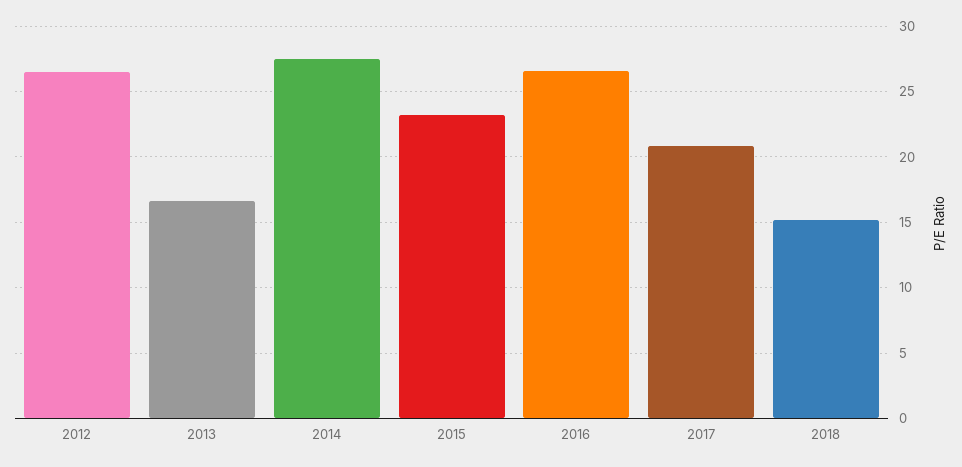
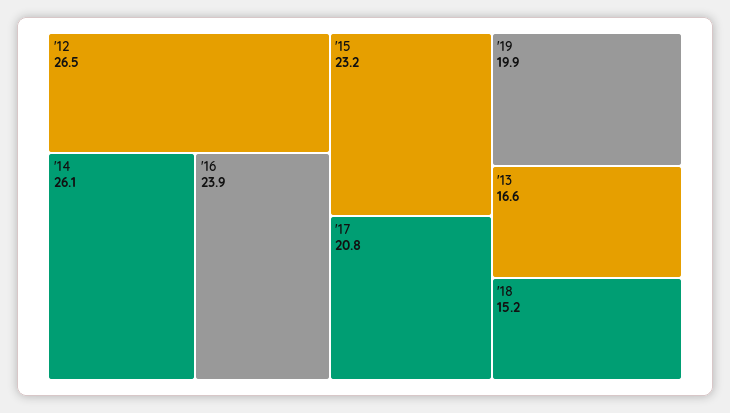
2014: 27.5 -> 26.1
2016: 26.5 -> 23.9
'19: none -> 19.9

